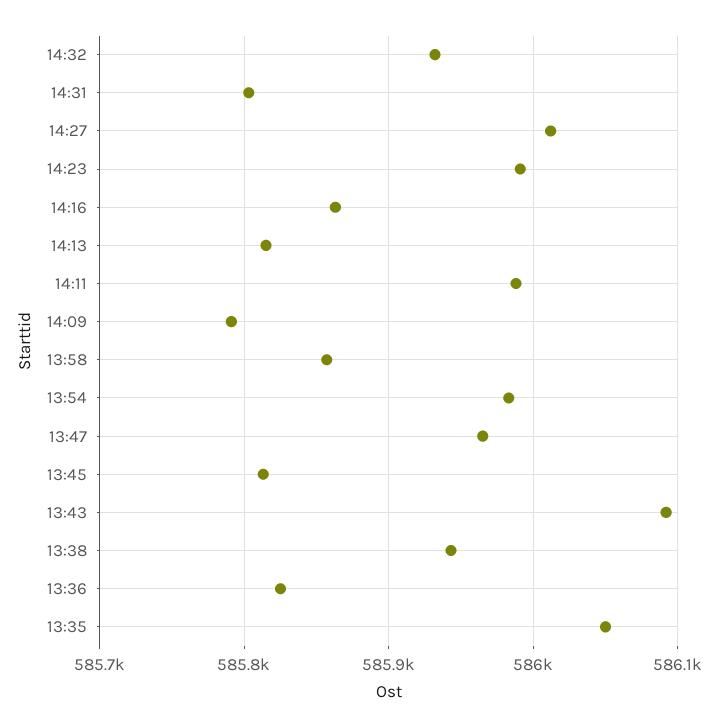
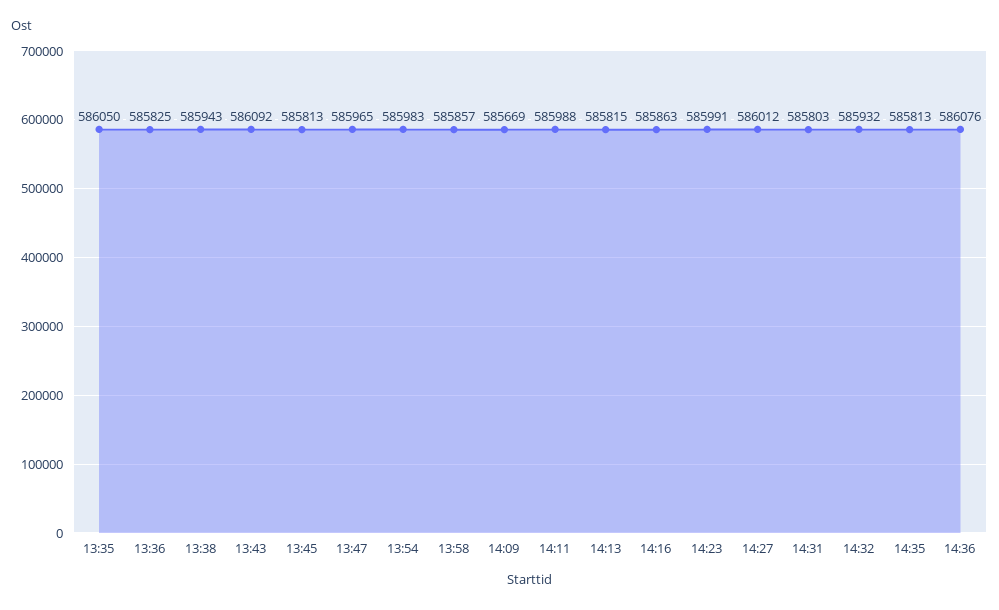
14:09: 585790 -> 585669
14:35: none -> 585813
14:36: none -> 586076

